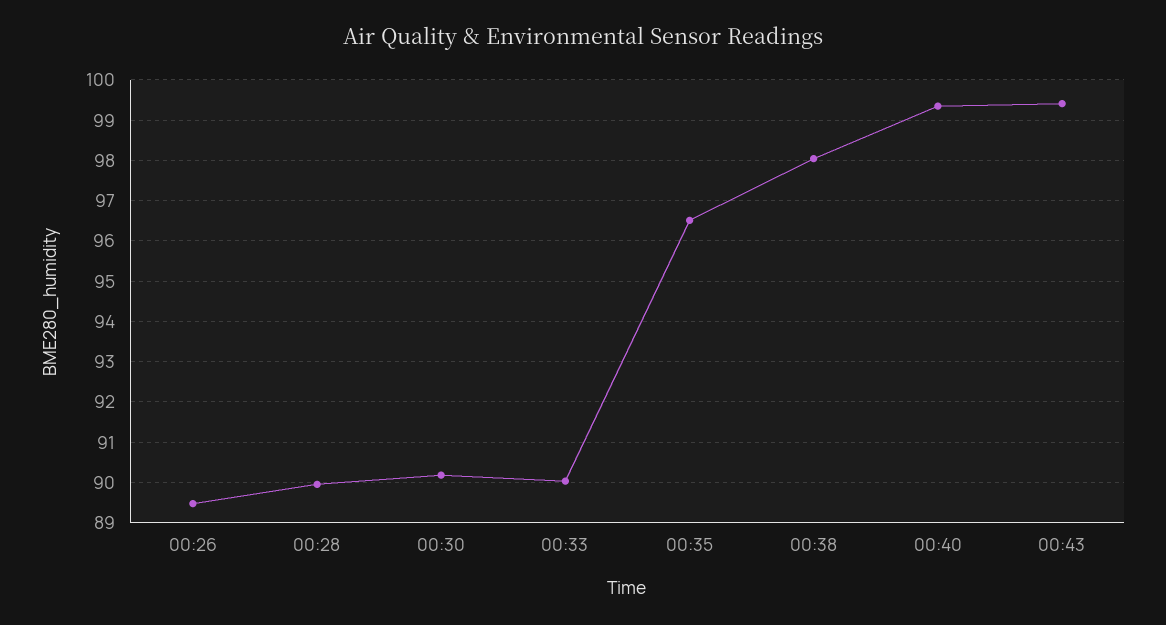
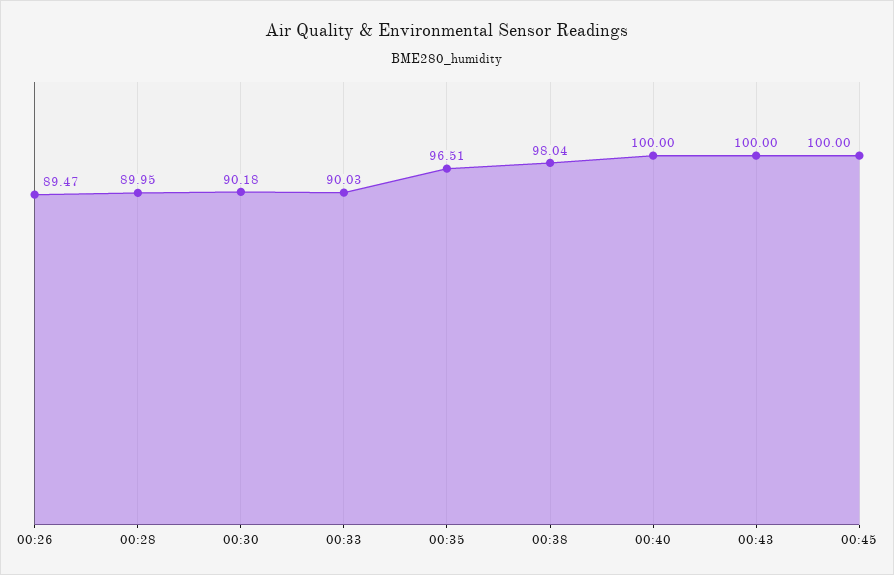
00:40: 99.4 -> 100
00:43: 99.4 -> 100
00:45: none -> 100

